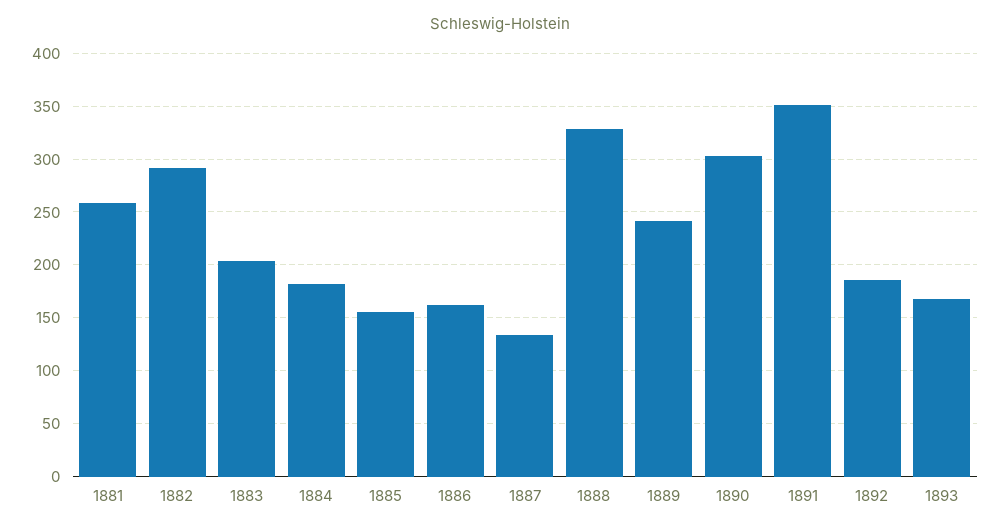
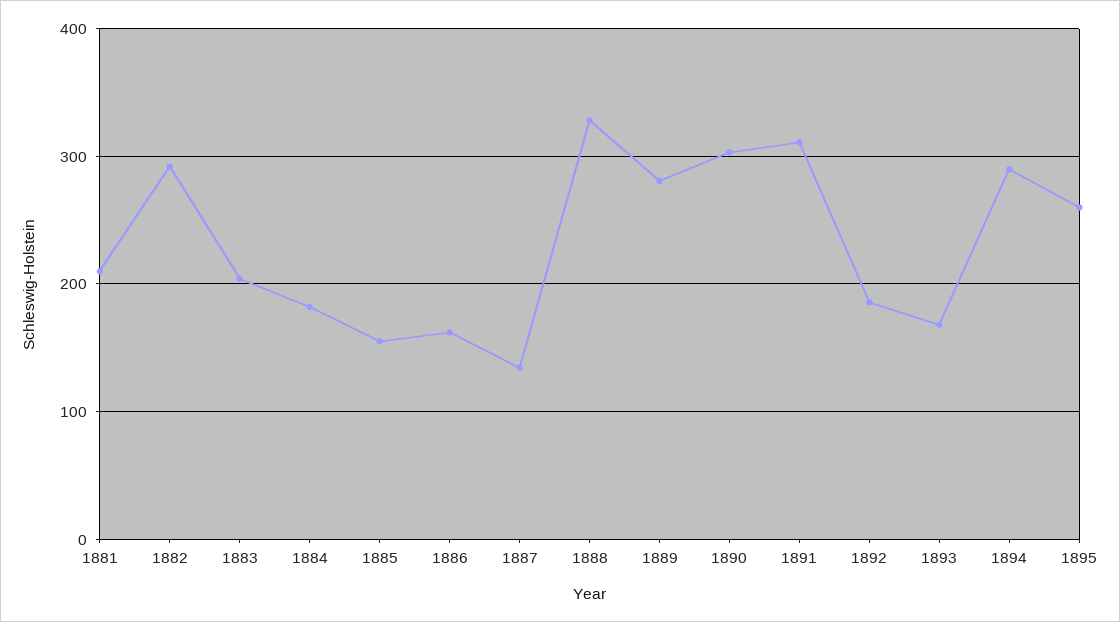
1881: 260 -> 210
1889: 240 -> 280
1891: 350 -> 310
1894: none -> 290
1895: none -> 260

